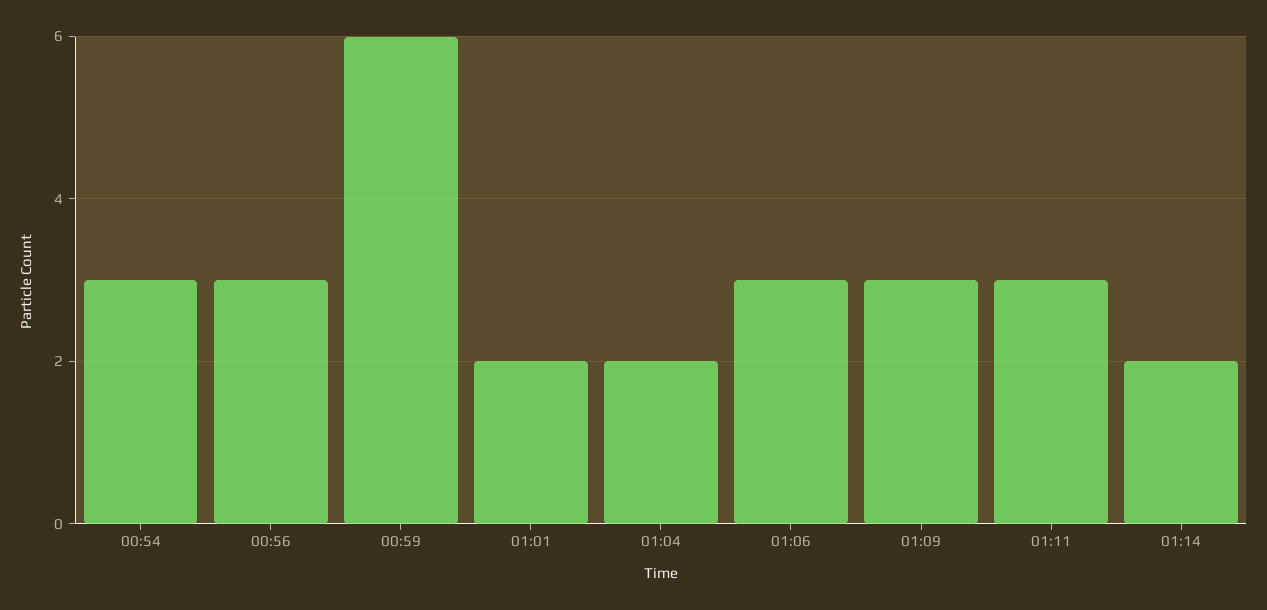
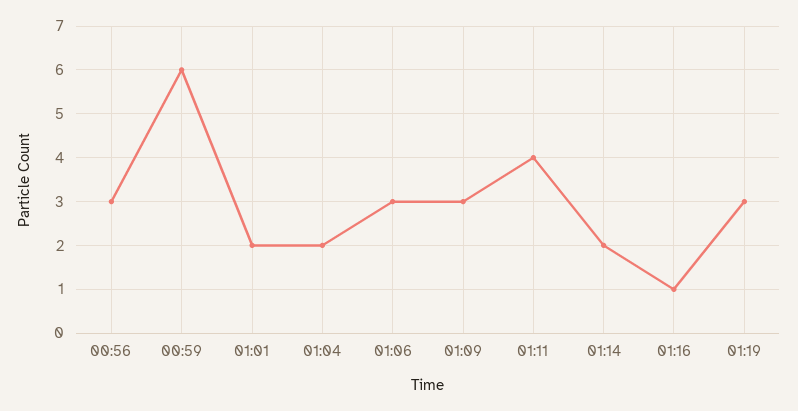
00:54: 3 -> none
01:11: 3 -> 4
01:16: none -> 1
01:19: none -> 3

